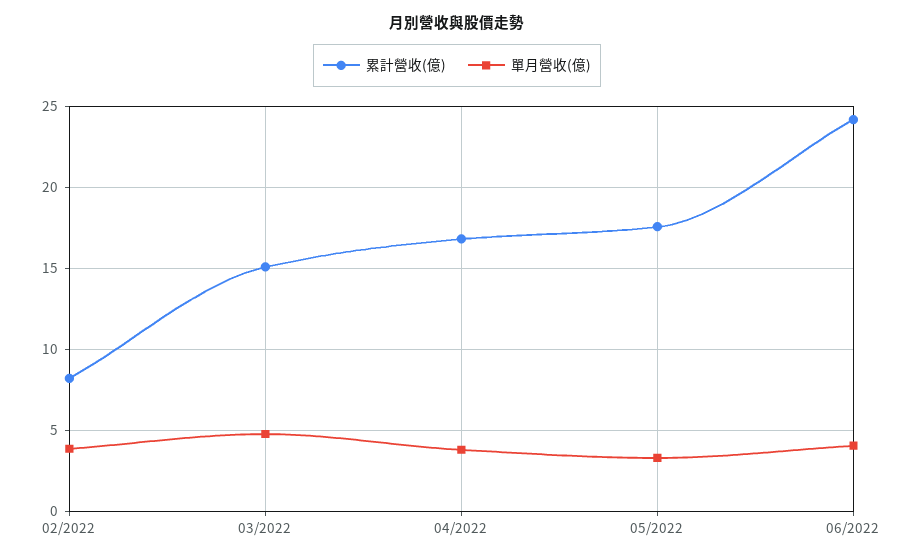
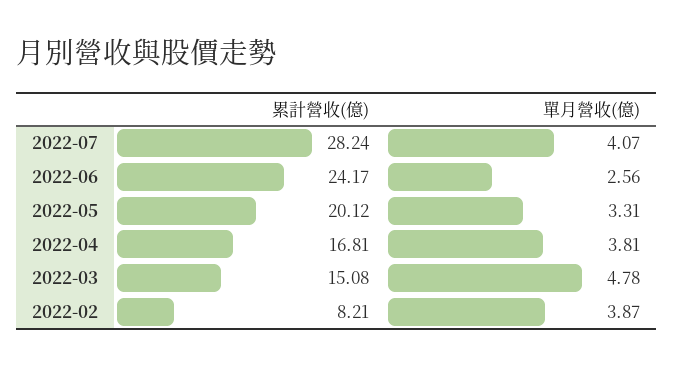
累計營收(億), 05/2022: 17.5 -> 20.12
單月營收(億), 06/2022: 4 -> 2.56
累計營收(億), 2022-07: none -> 28.24
單月營收(億), 2022-07: none -> 4.07

